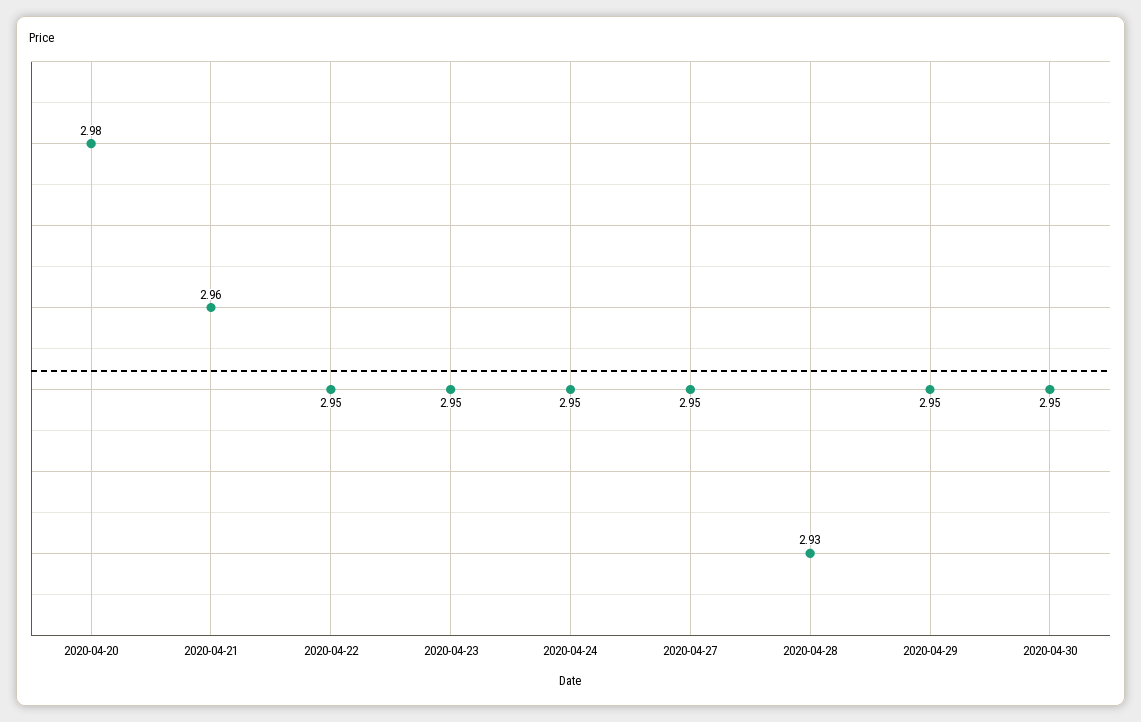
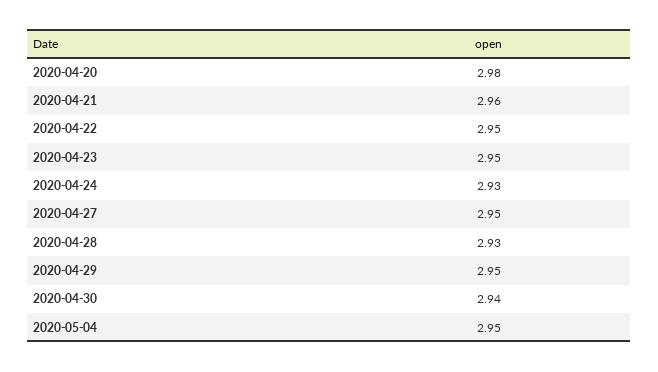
2020-04-24: 2.95 -> 2.93
2020-04-30: 2.95 -> 2.94
2020-05-04: none -> 2.95

